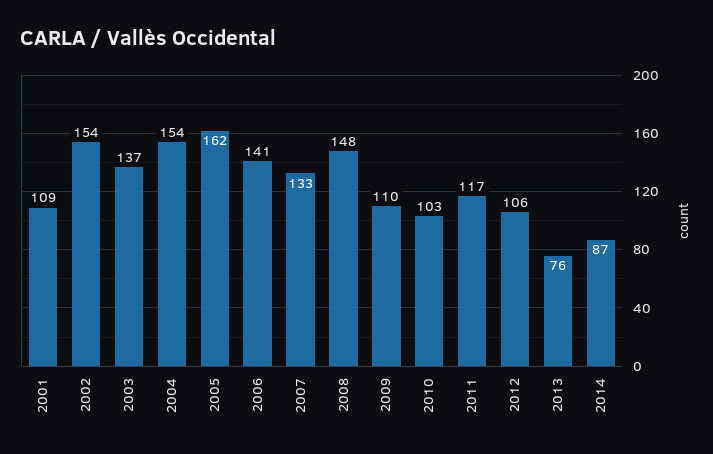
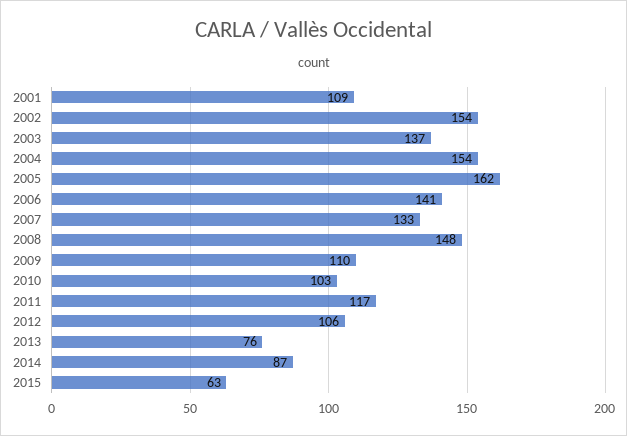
2015: none -> 63

